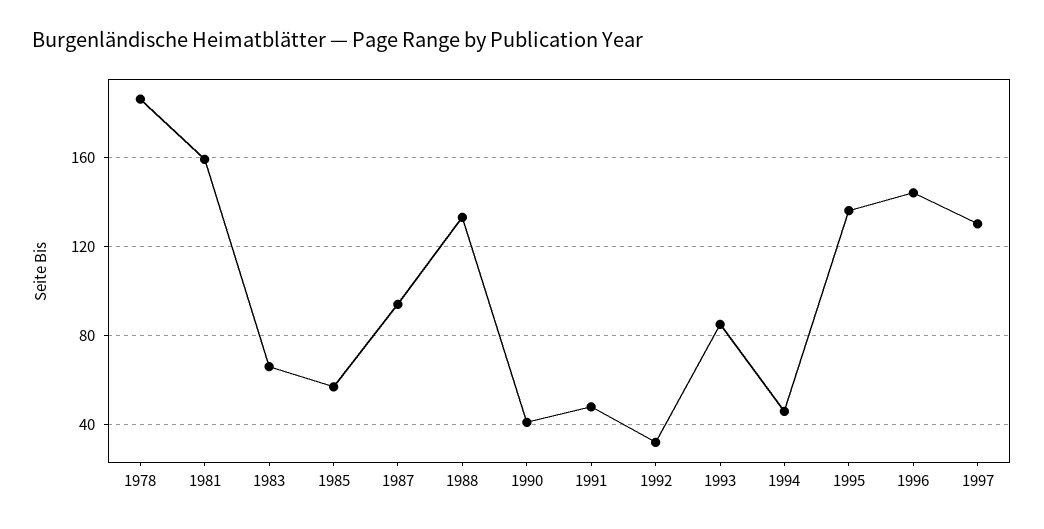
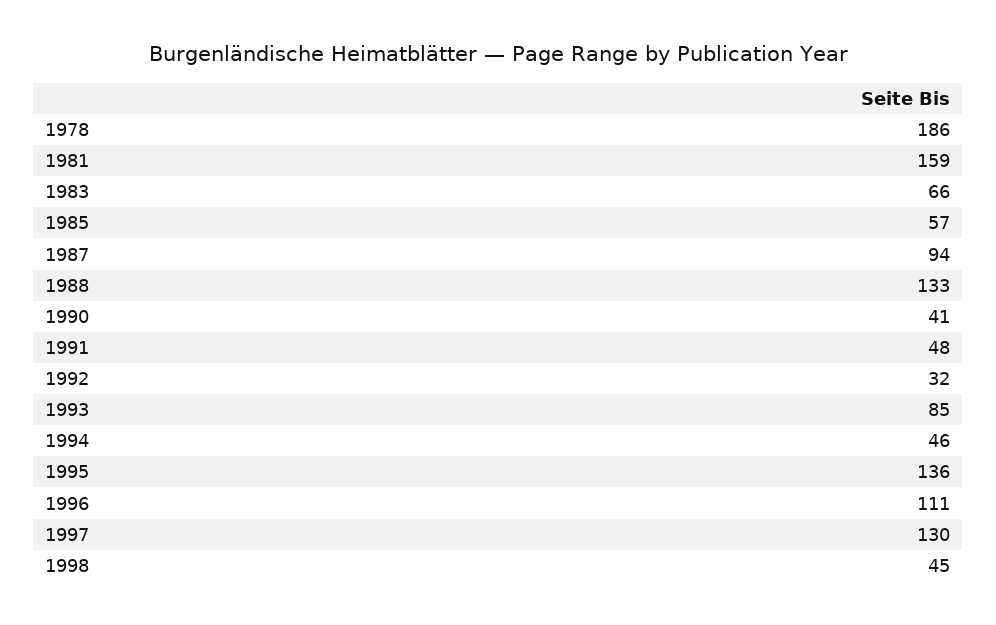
1996: 145 -> 111
1998: none -> 45

